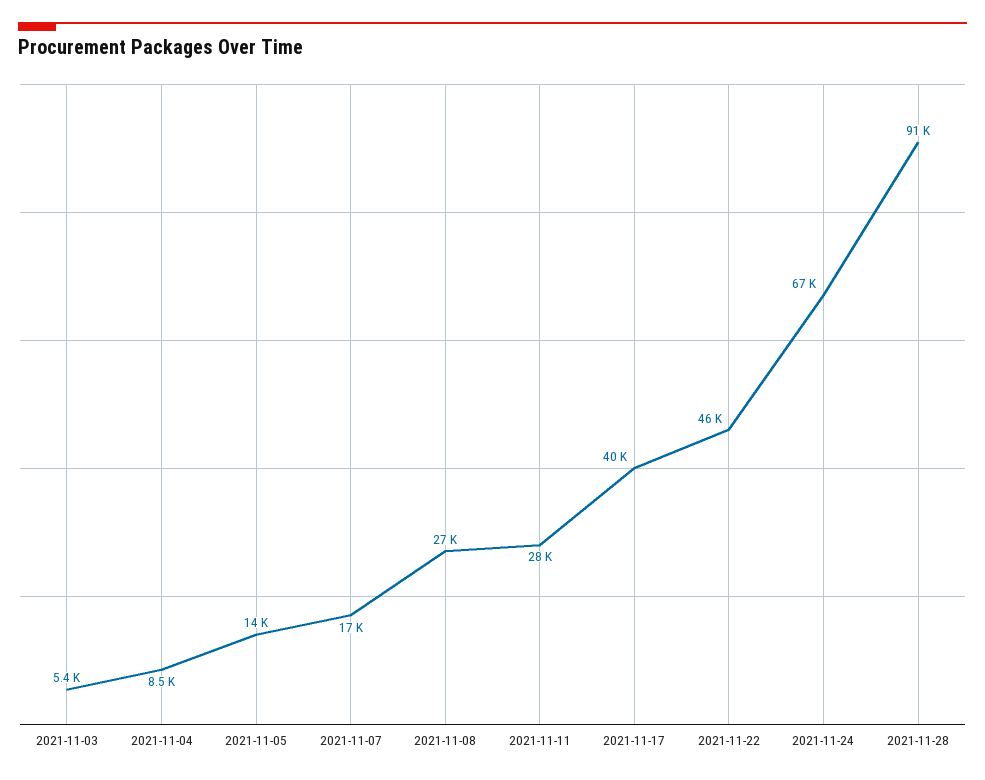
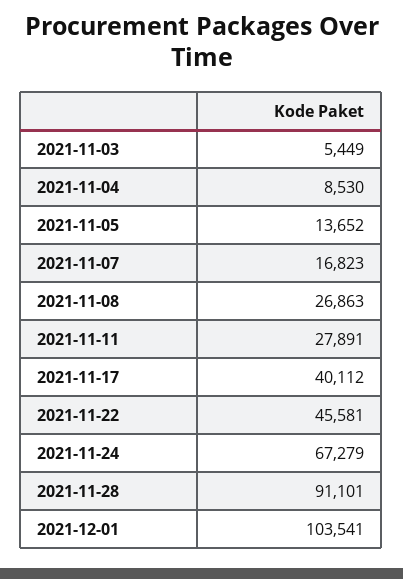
2021-12-01: none -> 103541

